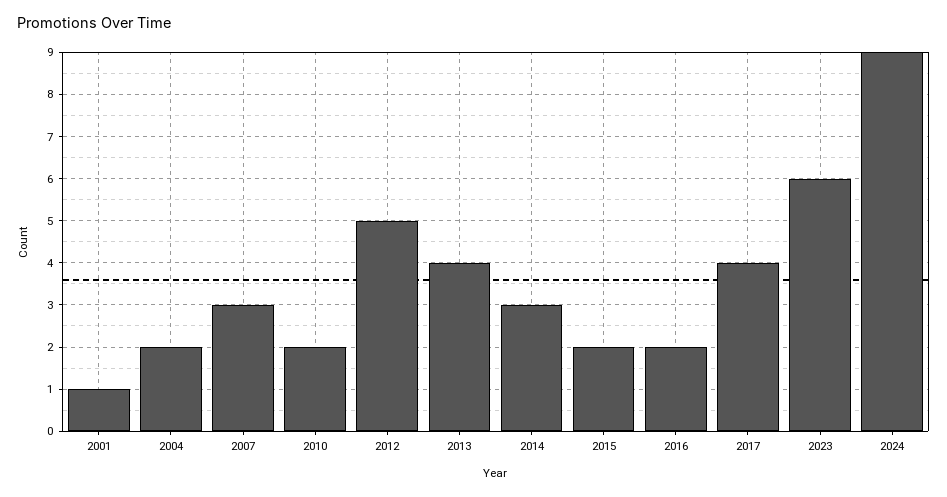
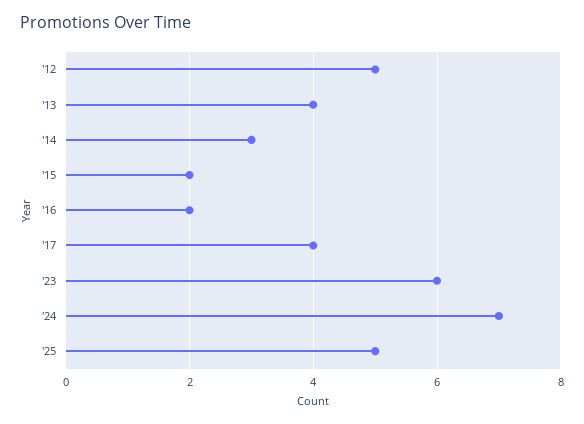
2001: 1 -> none
2004: 2 -> none
2007: 3 -> none
2010: 2 -> none
2024: 9 -> 7
'25: none -> 5

